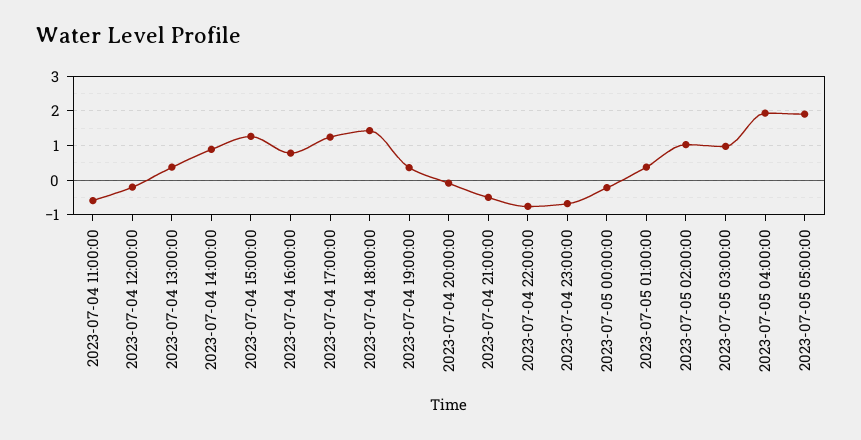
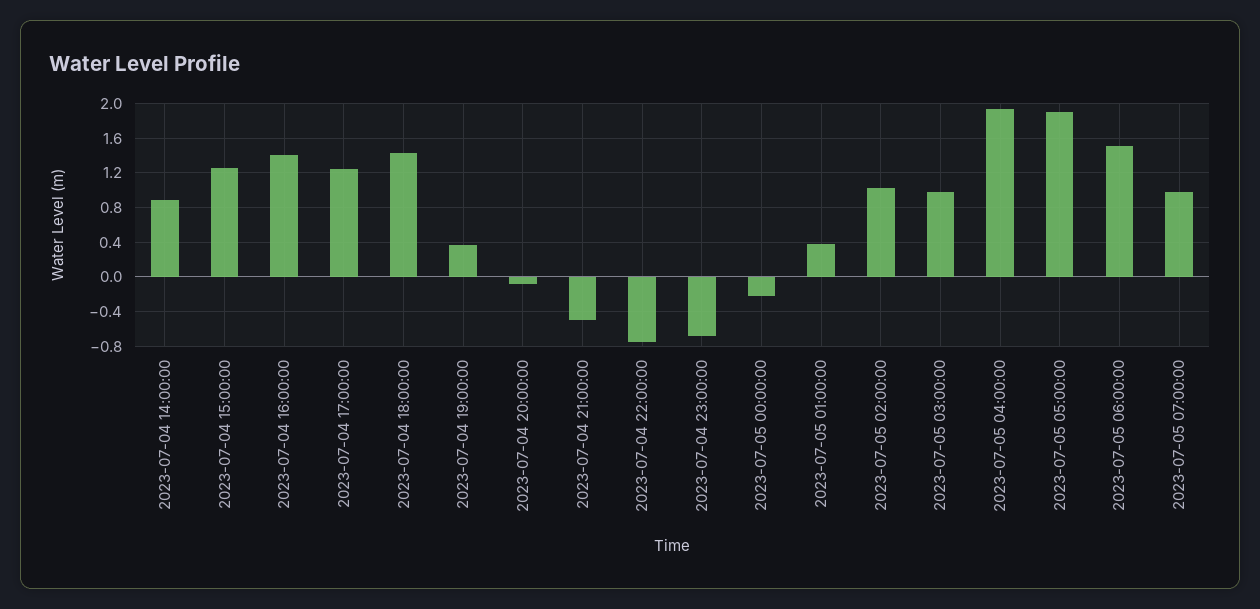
2023-07-04 11:00:00: -0.6 -> none
2023-07-04 12:00:00: -0.2 -> none
2023-07-04 13:00:00: 0.4 -> none
2023-07-04 16:00:00: 0.8 -> 1.4
2023-07-05 06:00:00: none -> 1.5
2023-07-05 07:00:00: none -> 1

